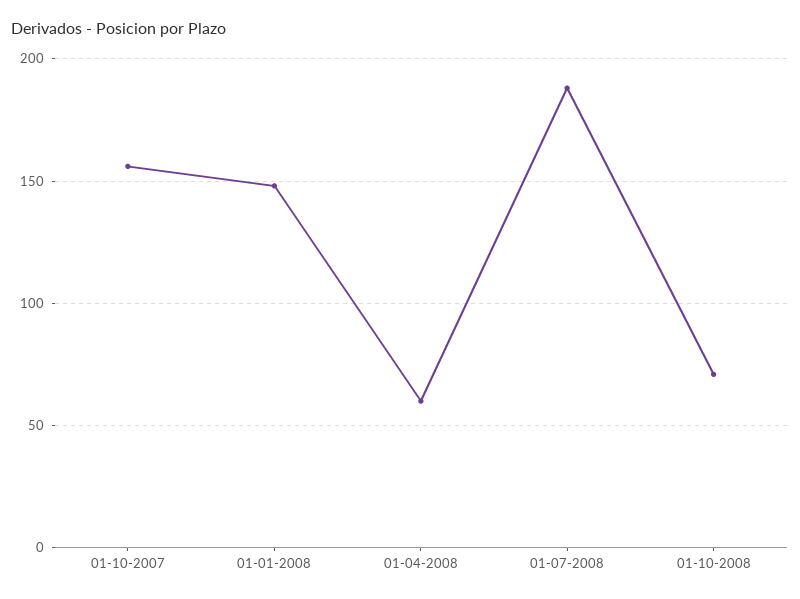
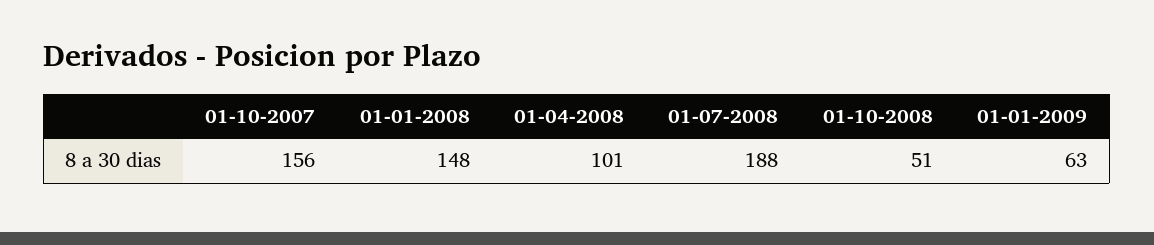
01-04-2008: 60 -> 101
01-10-2008: 70 -> 51
01-01-2009: none -> 63

